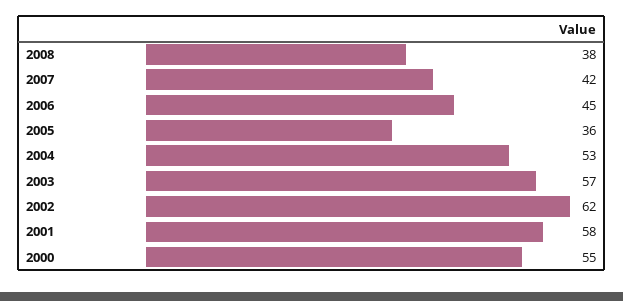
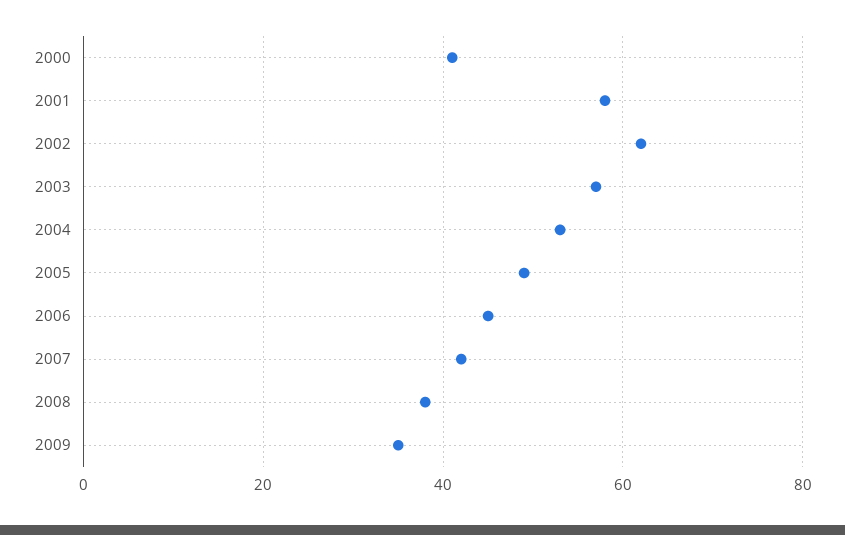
2005: 36 -> 50
2000: 55 -> 40
2009: none -> 35

